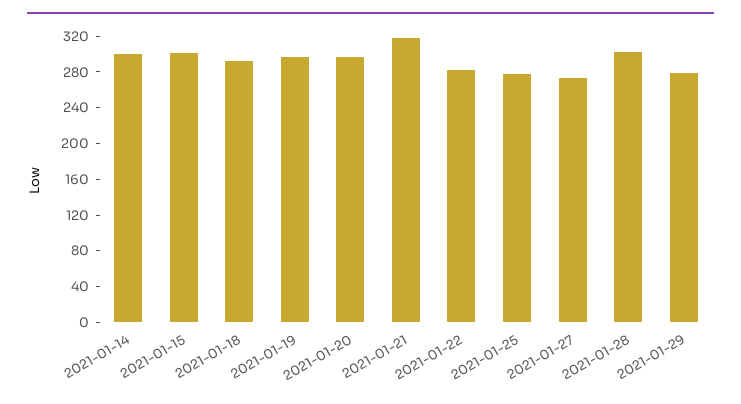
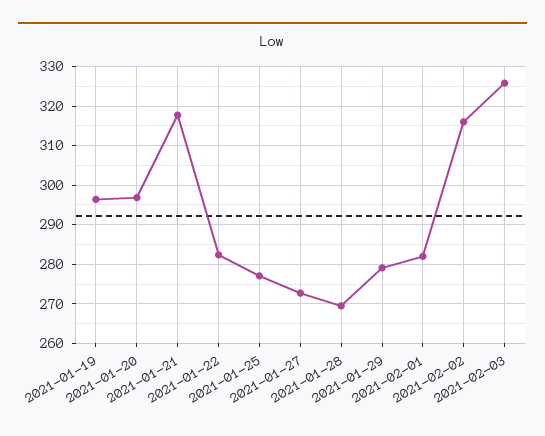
2021-01-14: 300 -> none
2021-01-15: 300 -> none
2021-01-18: 290 -> none
2021-01-28: 300 -> 270
2021-02-01: none -> 282
2021-02-02: none -> 316
2021-02-03: none -> 326

